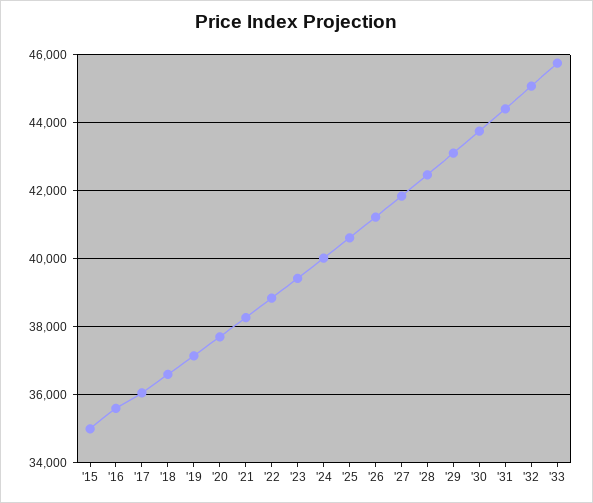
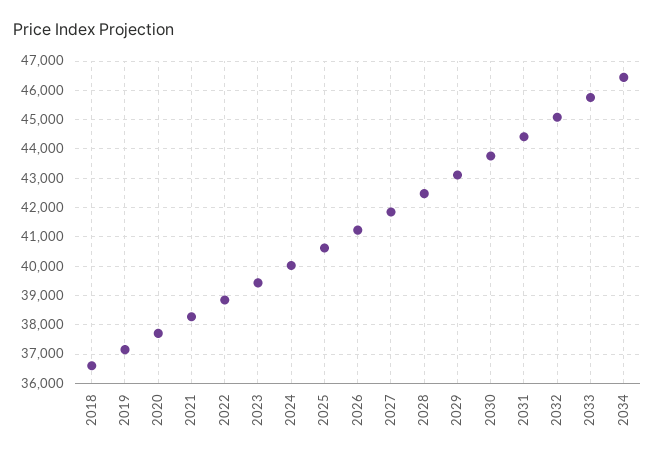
'15: 35000 -> none
'16: 35600 -> none
'17: 36000 -> none
2034: none -> 46500

